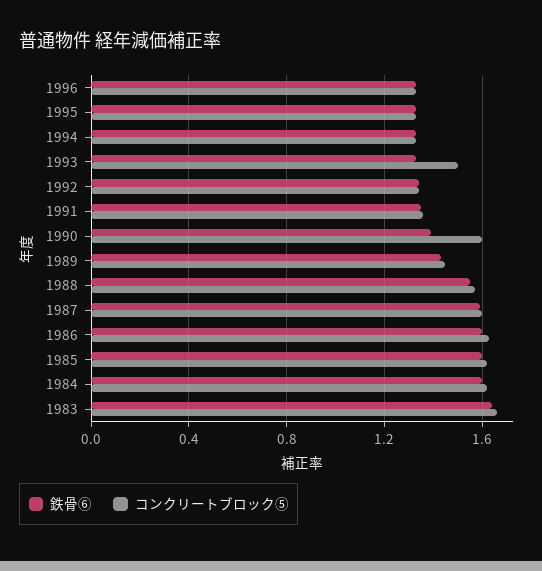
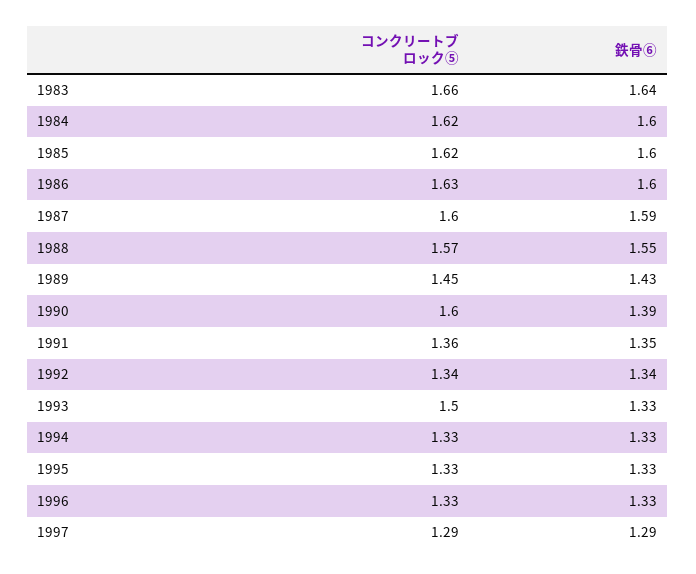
コンクリートブロック⑤, 1997: none -> 1.29
鉄骨⑥, 1997: none -> 1.29

